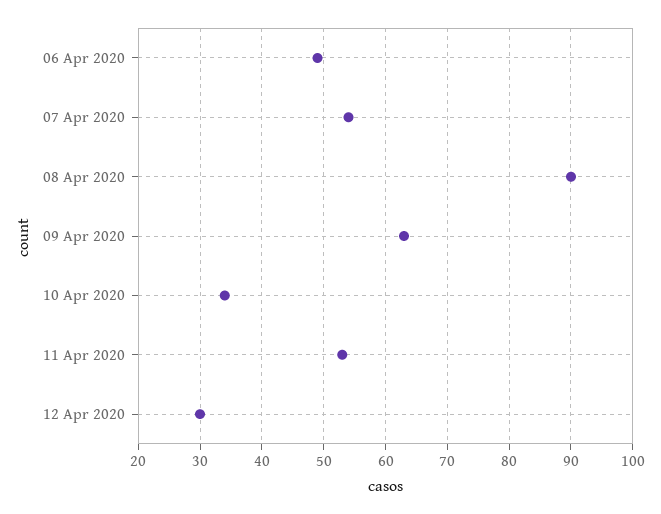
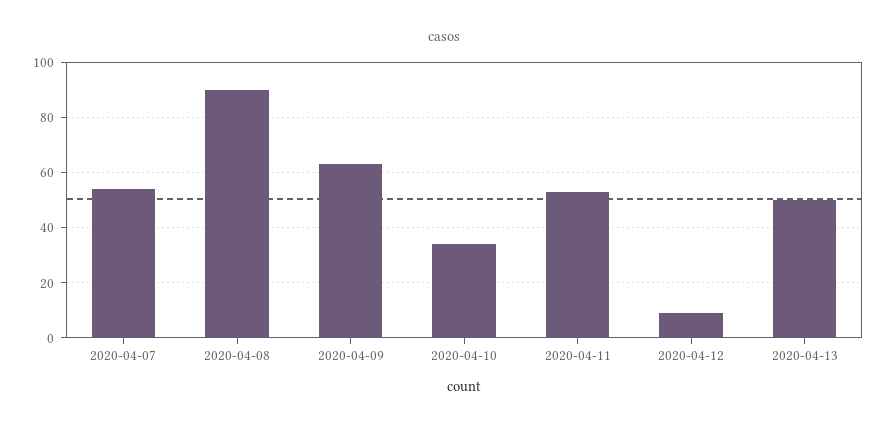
06 Apr 2020: 49 -> none
12 Apr 2020: 30 -> 10
2020-04-13: none -> 50

